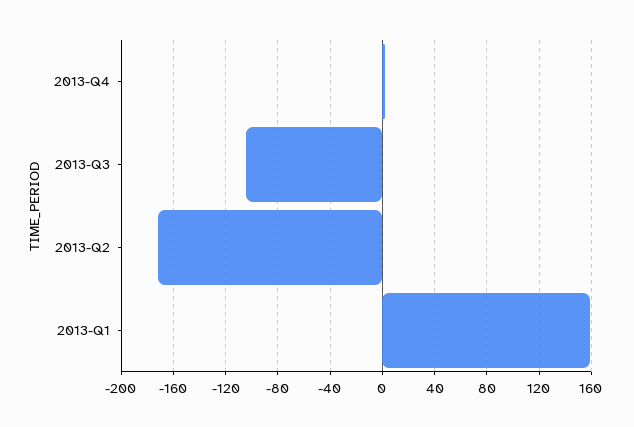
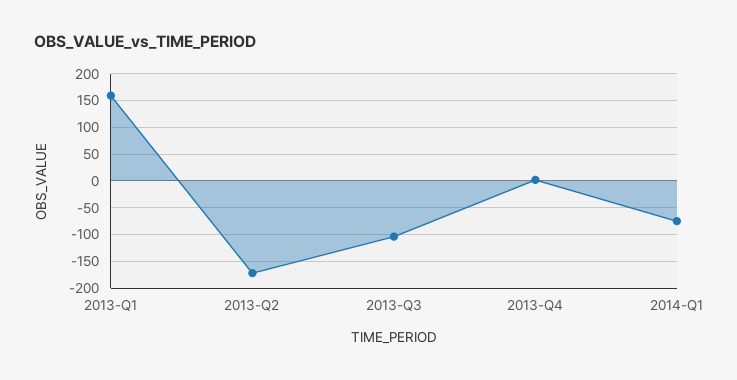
2014-Q1: none -> -75

